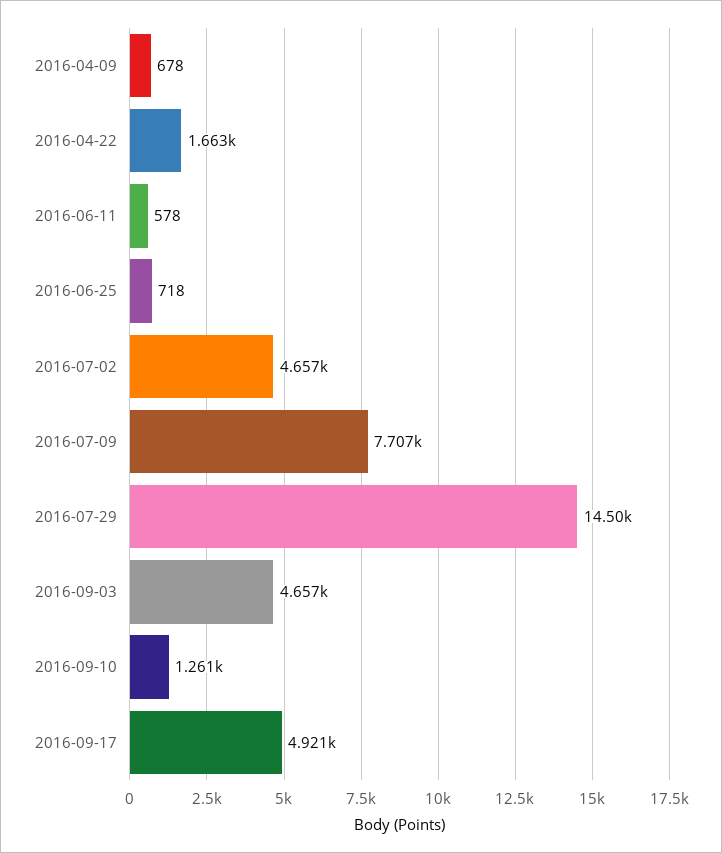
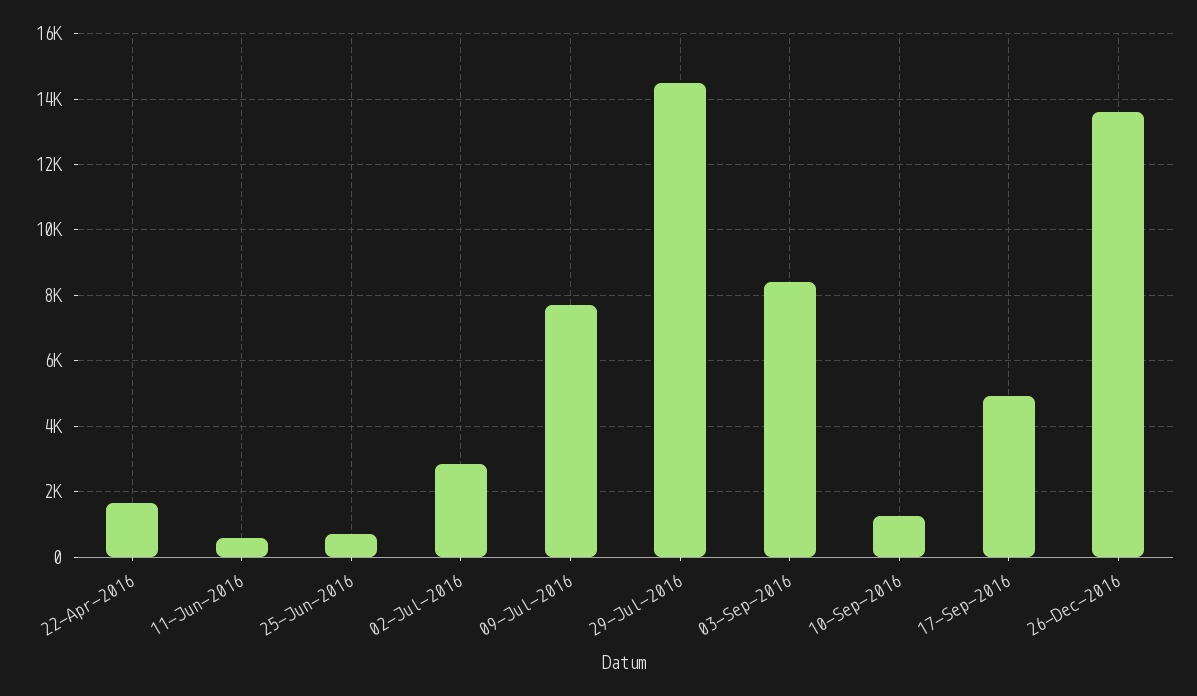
2016-04-09: 678 -> none
2016-07-02: 4657 -> 2800
2016-09-03: 4657 -> 8400
26-Dec-2016: none -> 13600

